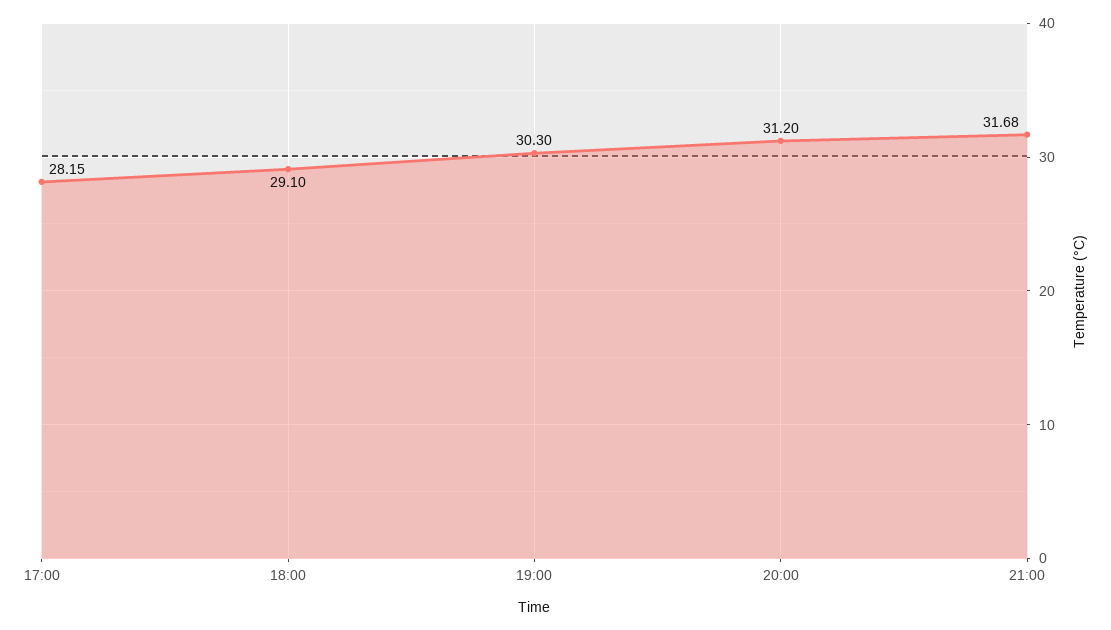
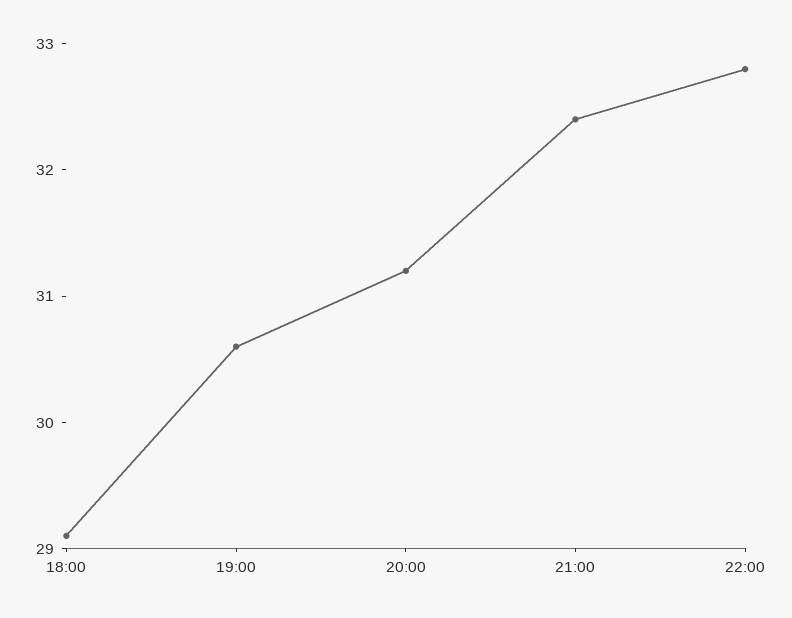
17:00: 28.15 -> none
19:00: 30.3 -> 30.6
21:00: 31.68 -> 32.4
22:00: none -> 32.8

